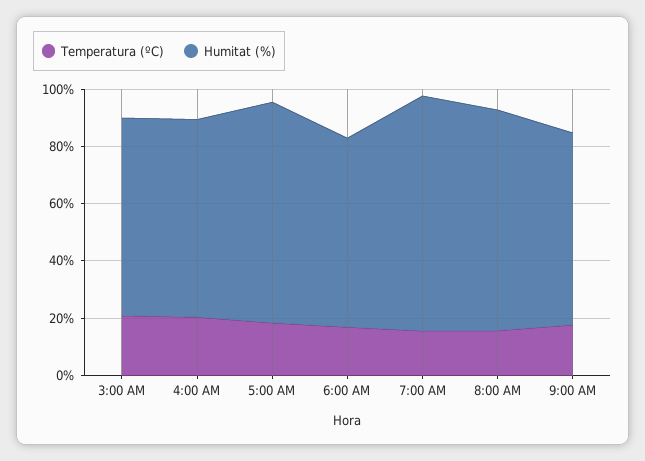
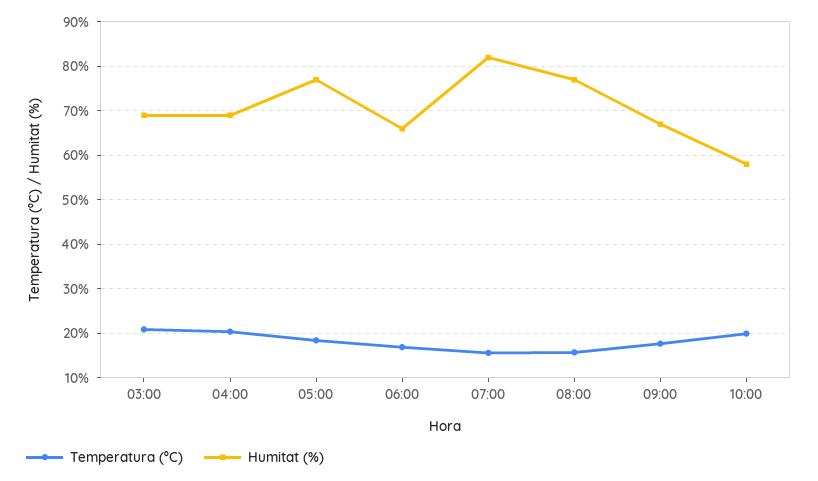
Temperatura (ºC), 10:00: none -> 20
Humitat (%), 10:00: none -> 58

